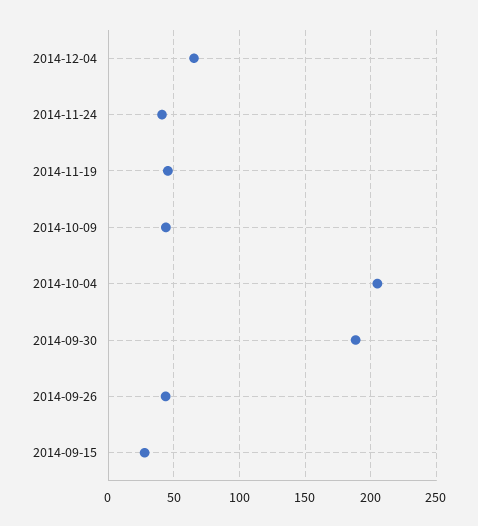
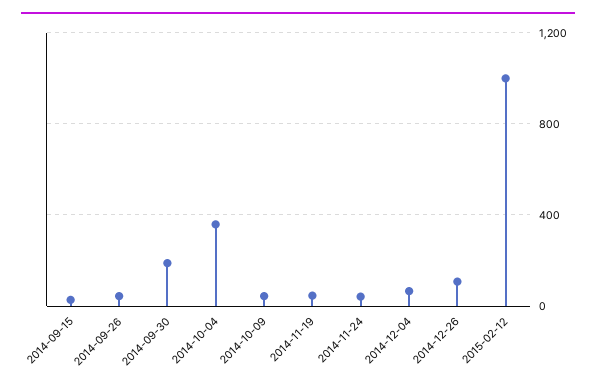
2014-10-04: 205 -> 350
2014-12-26: none -> 100
2015-02-12: none -> 1000

